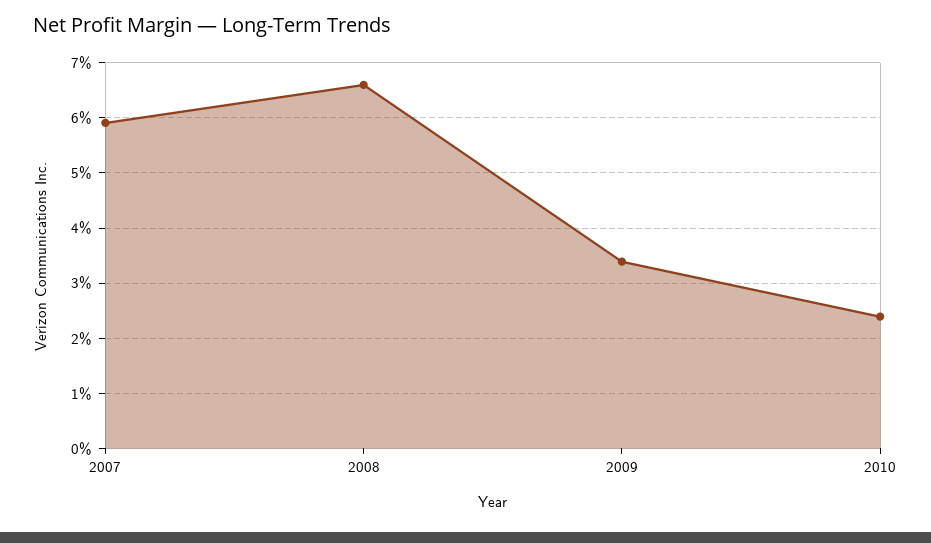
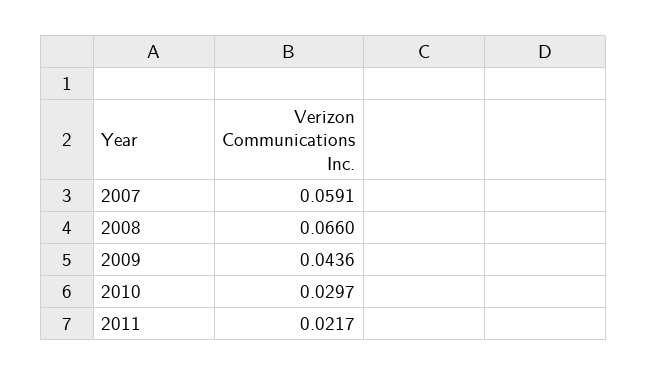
2009: 0.034 -> 0.0436
2010: 0.024 -> 0.0297
2011: none -> 0.0217

